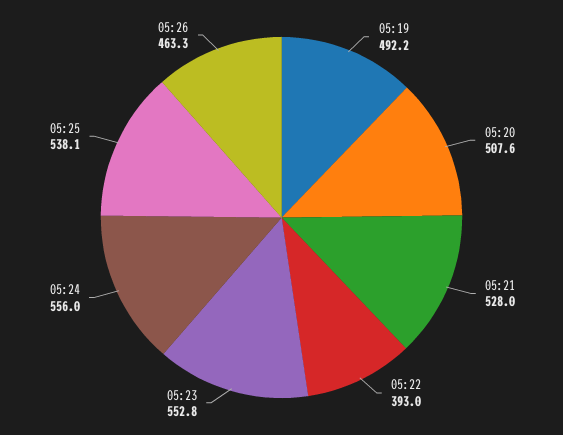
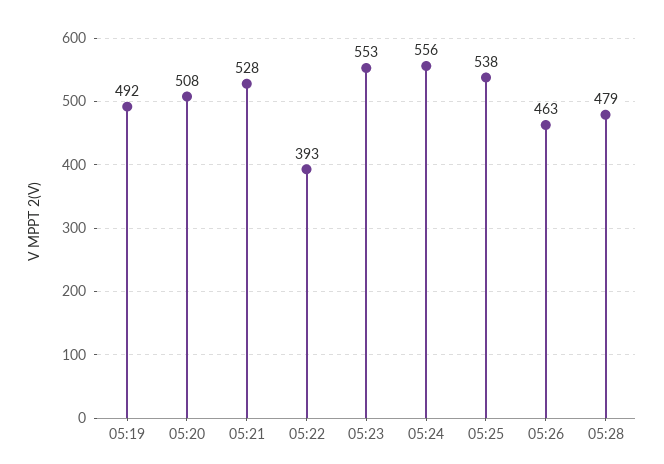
05:28: none -> 479

